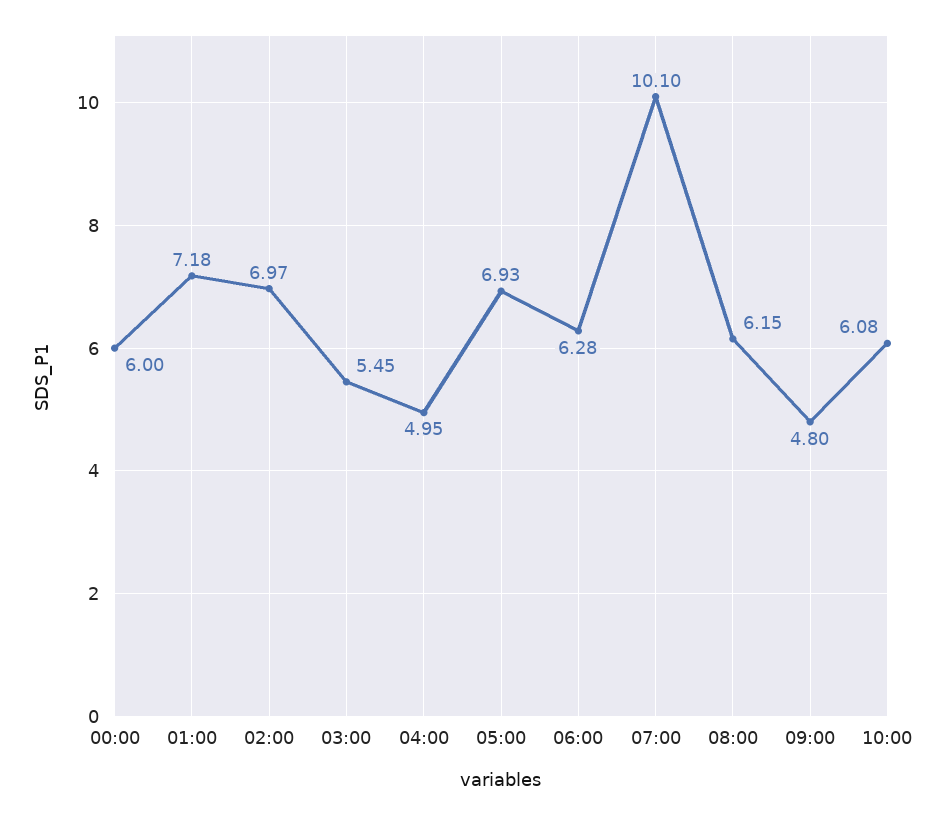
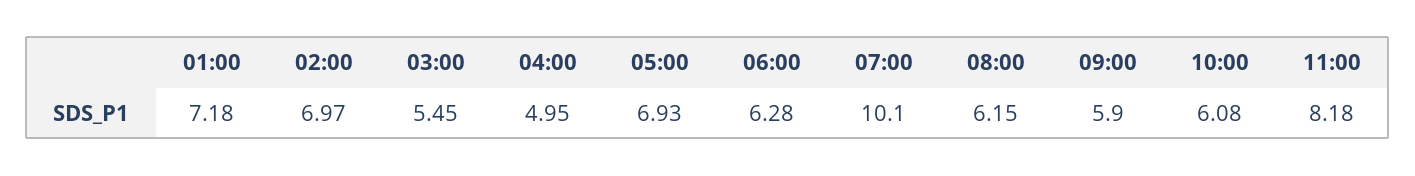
00:00: 6 -> none
09:00: 4.8 -> 5.9
11:00: none -> 8.18

